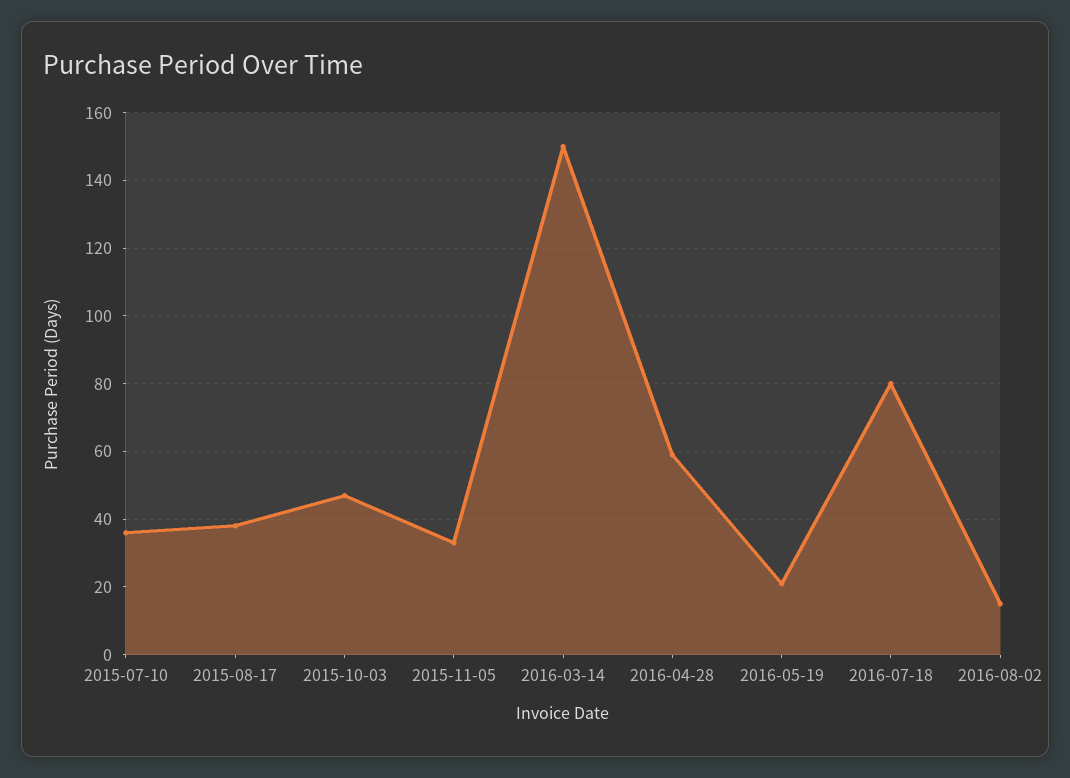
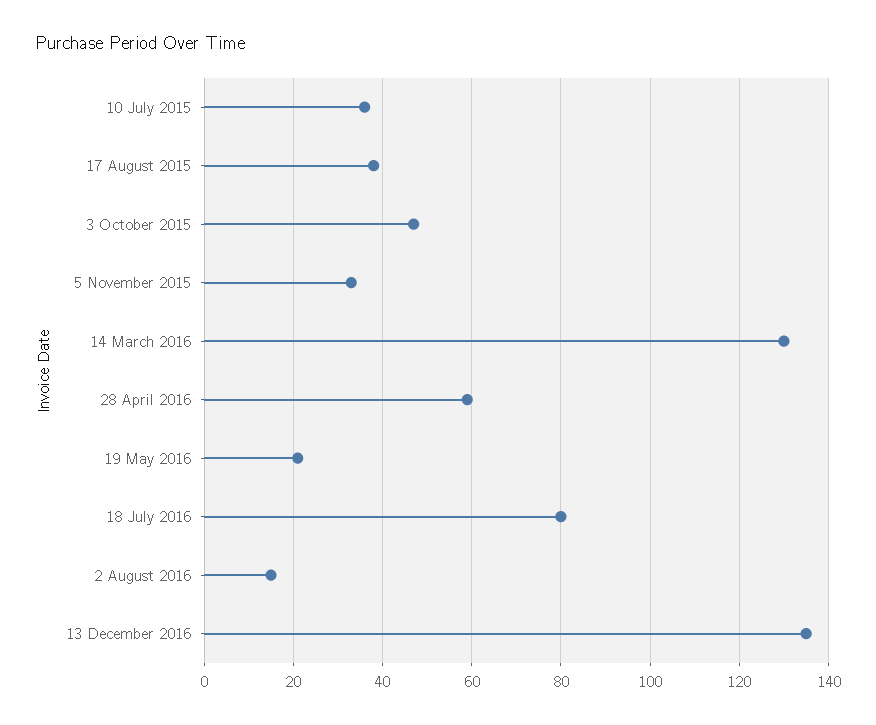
2016-03-14: 150 -> 130
13 December 2016: none -> 135

